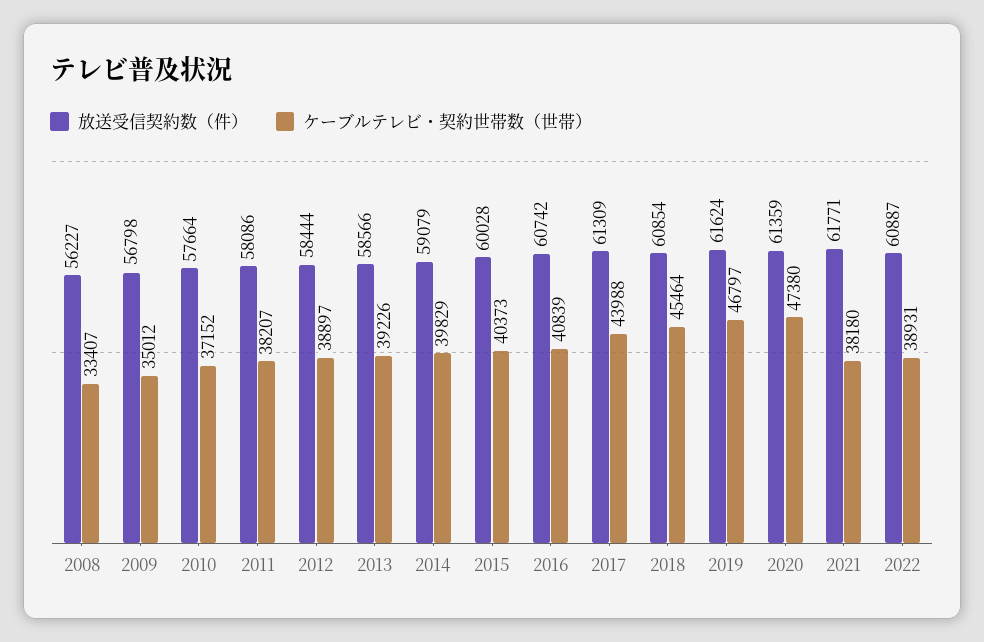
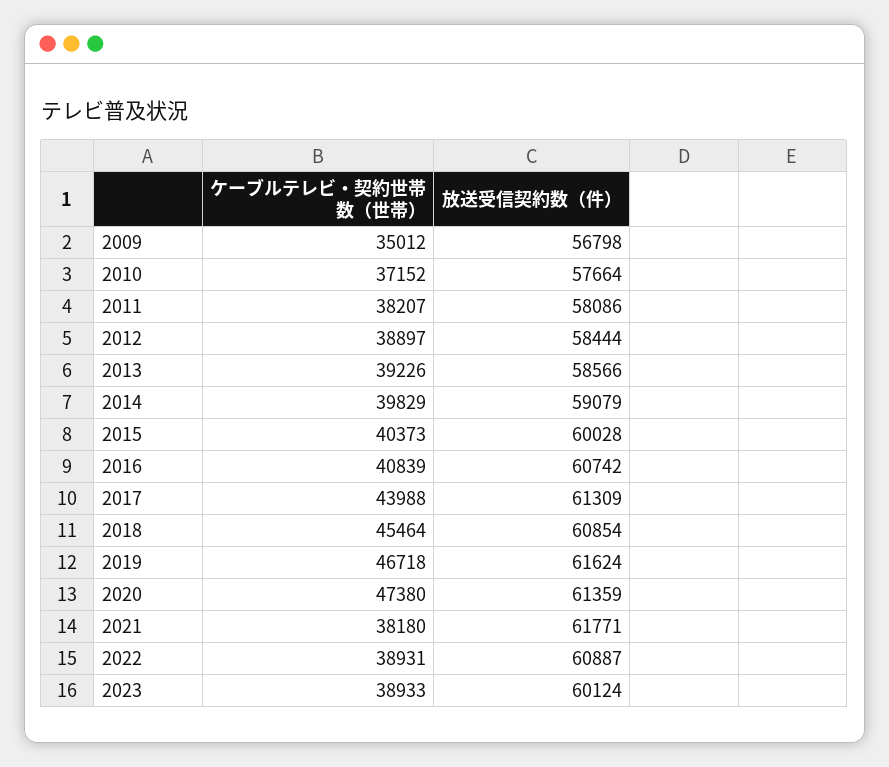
放送受信契約数（件）, 2008: 56227 -> none
ケーブルテレビ・契約世帯数（世帯）, 2008: 33407 -> none
ケーブルテレビ・契約世帯数（世帯）, 2019: 46797 -> 46718
ケーブルテレビ・契約世帯数（世帯）, 2023: none -> 38933
放送受信契約数（件）, 2023: none -> 60124

